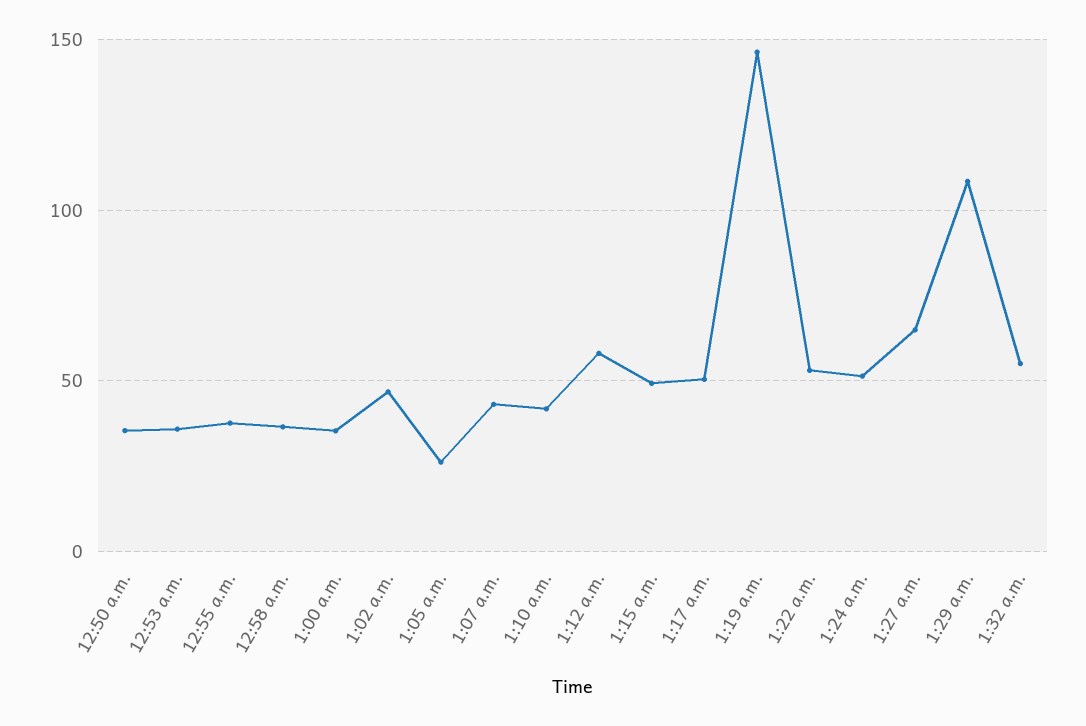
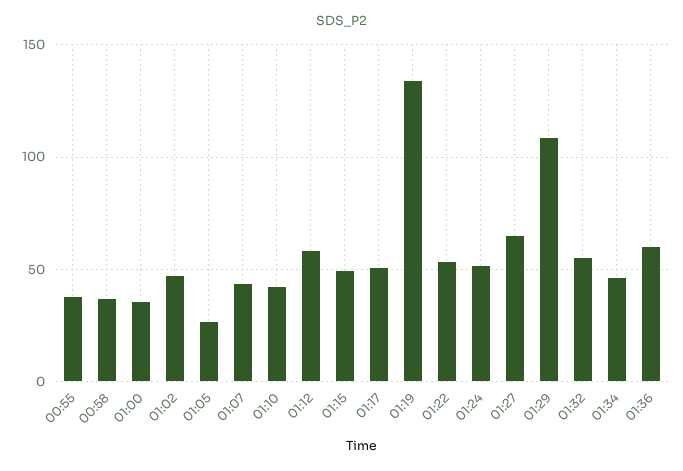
12:50 a.m.: 35 -> none
12:53 a.m.: 35 -> none
1:19 a.m.: 145 -> 135
01:34: none -> 45
01:36: none -> 60

